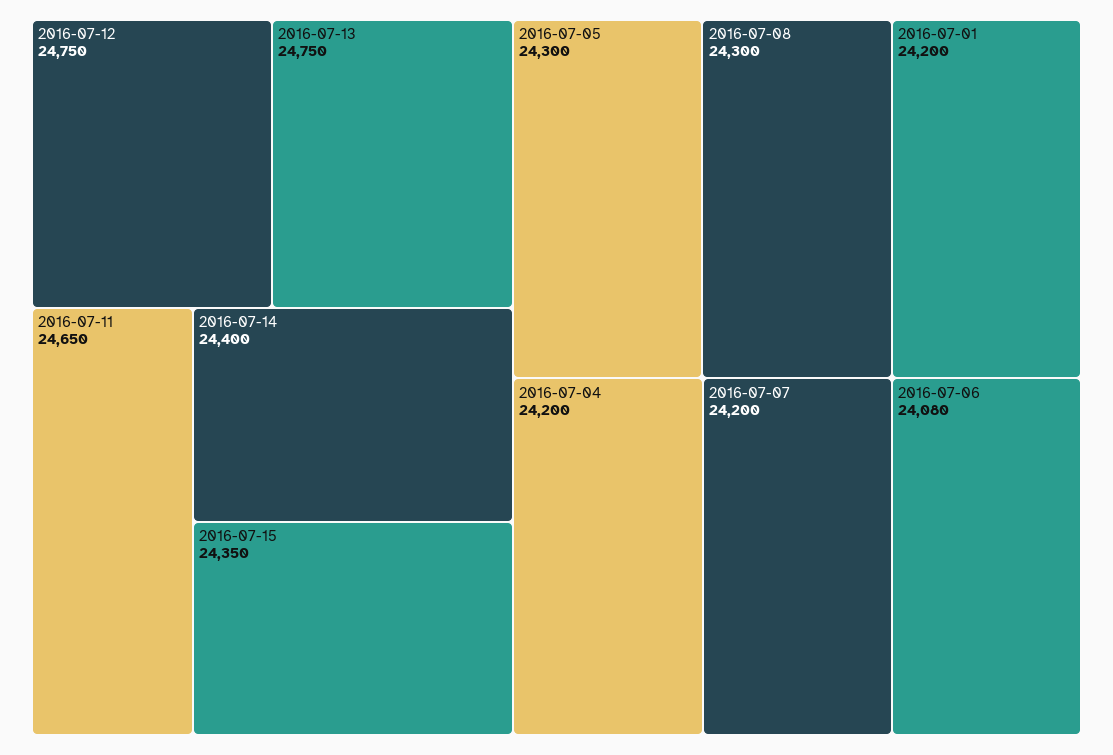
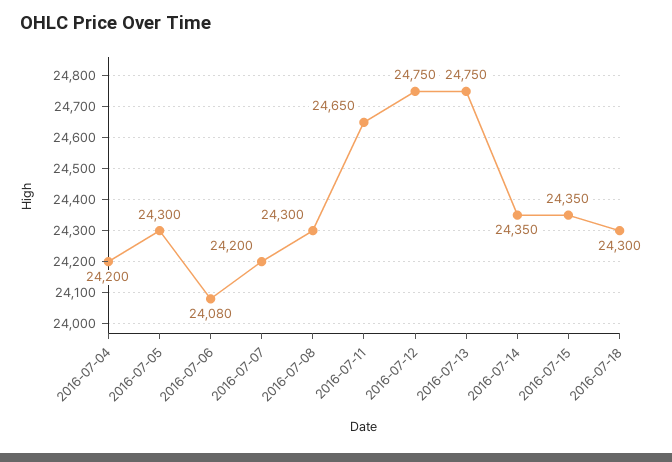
2016-07-14: 24400 -> 24350
2016-07-01: 24200 -> none
2016-07-18: none -> 24300

